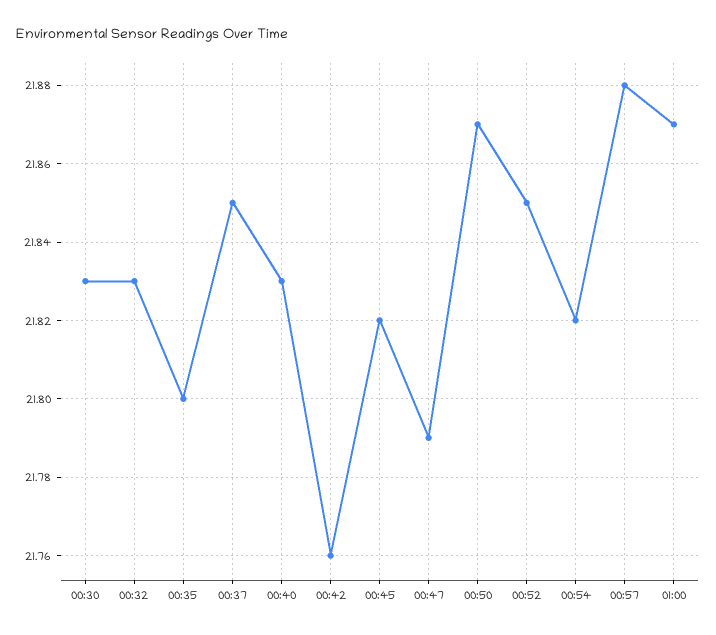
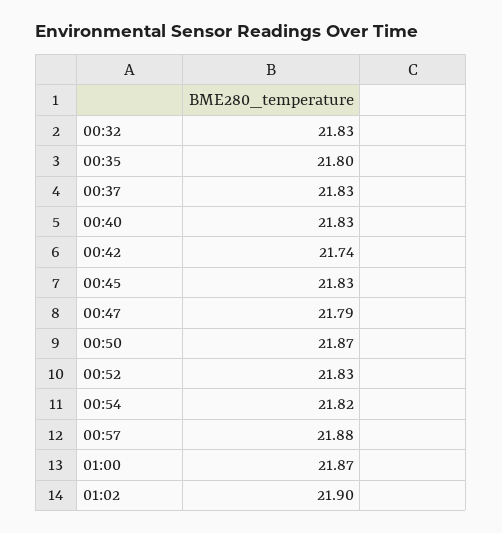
00:30: 21.83 -> none
00:37: 21.85 -> 21.83
00:42: 21.76 -> 21.74
00:45: 21.82 -> 21.83
00:52: 21.85 -> 21.83
01:02: none -> 21.9

